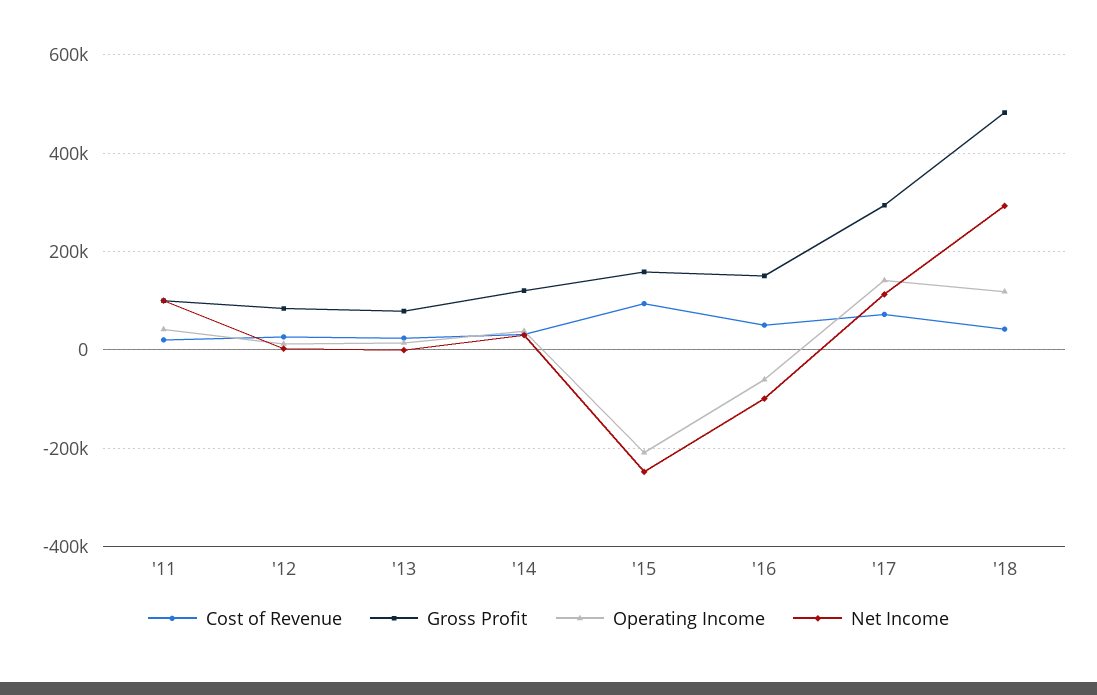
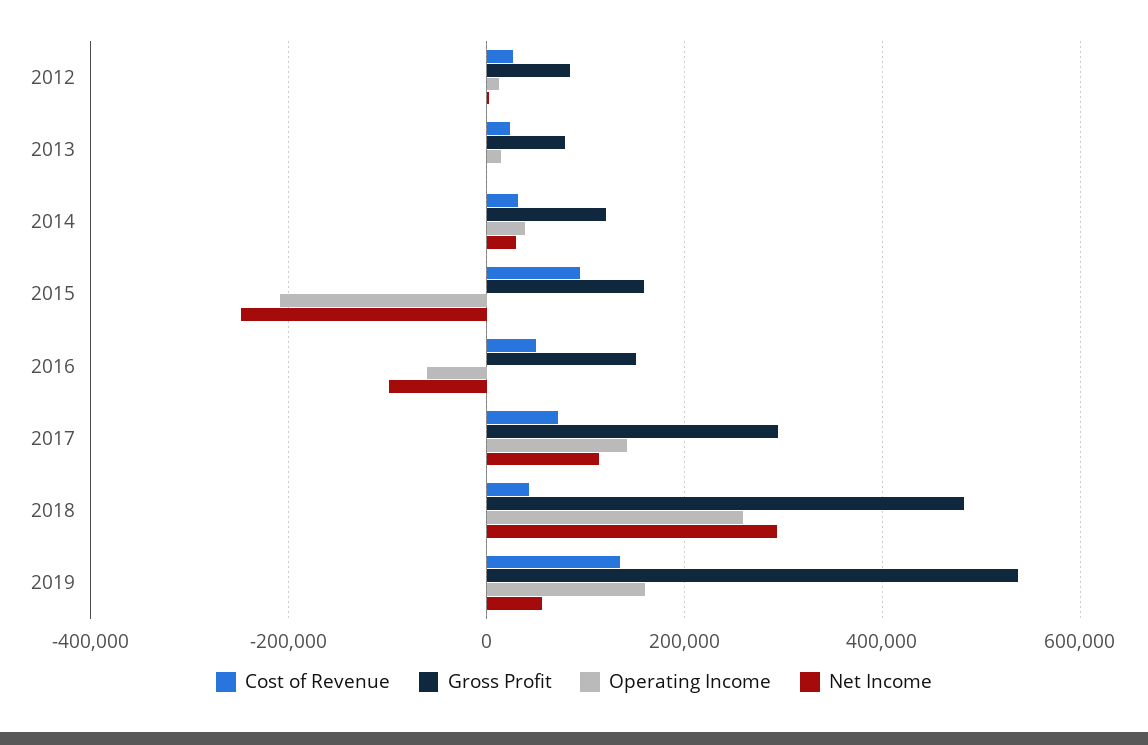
Cost of Revenue, '11: 20000 -> none
Gross Profit, '11: 100000 -> none
Operating Income, '11: 40000 -> none
Net Income, '11: 100000 -> none
Operating Income, '18: 120000 -> 260000
Cost of Revenue, 2019: none -> 140000
Gross Profit, 2019: none -> 540000
Operating Income, 2019: none -> 160000
Net Income, 2019: none -> 60000

